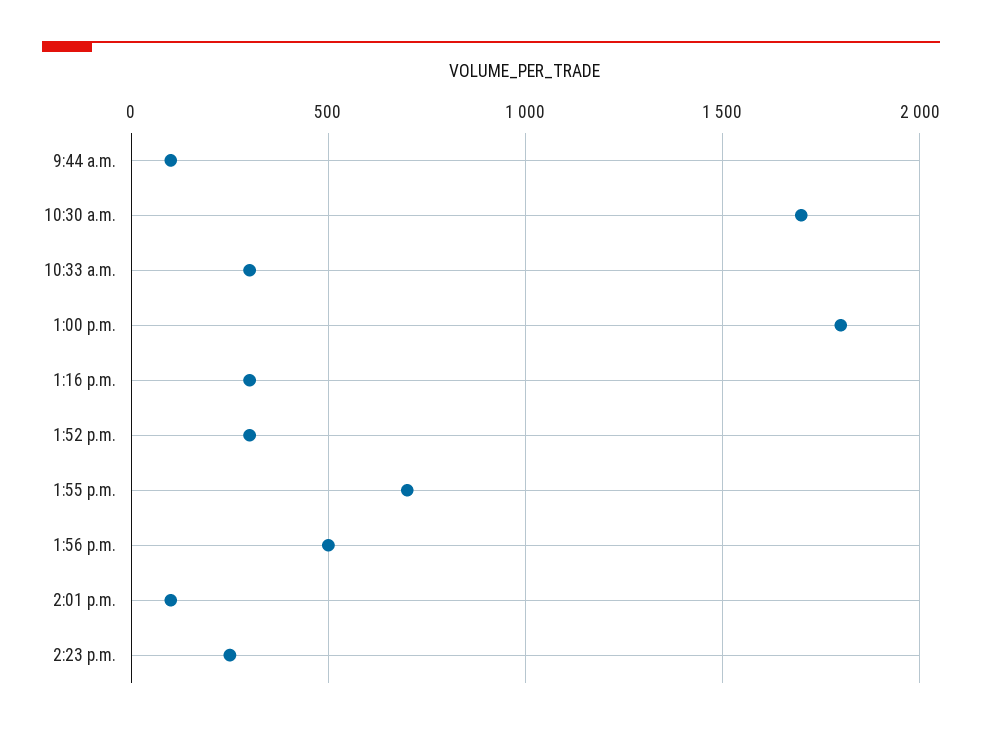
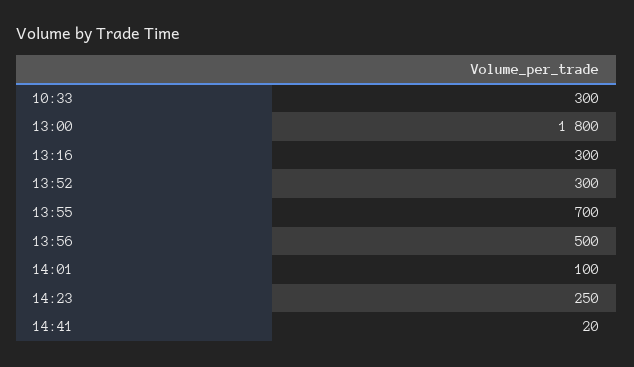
9:44 a.m.: 100 -> none
10:30 a.m.: 1700 -> none
14:41: none -> 20

